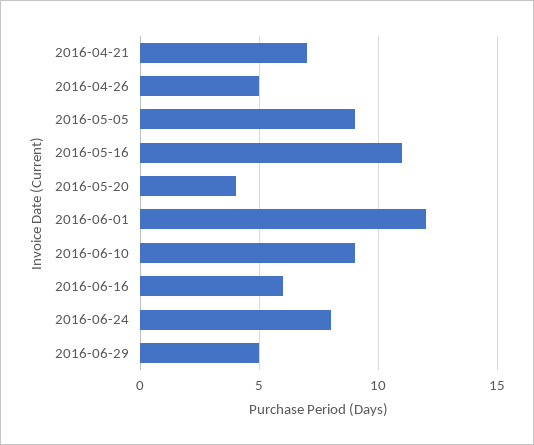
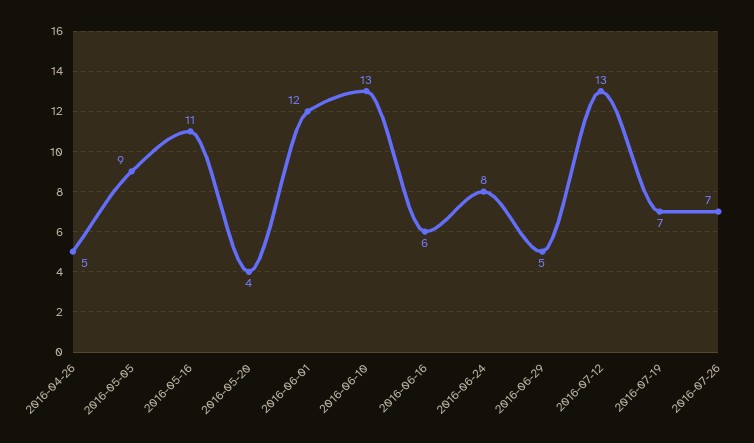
2016-04-21: 7 -> none
2016-06-10: 9 -> 13
2016-07-12: none -> 13
2016-07-19: none -> 7
2016-07-26: none -> 7

